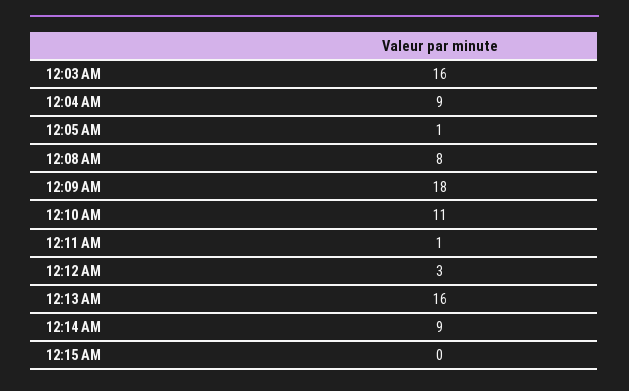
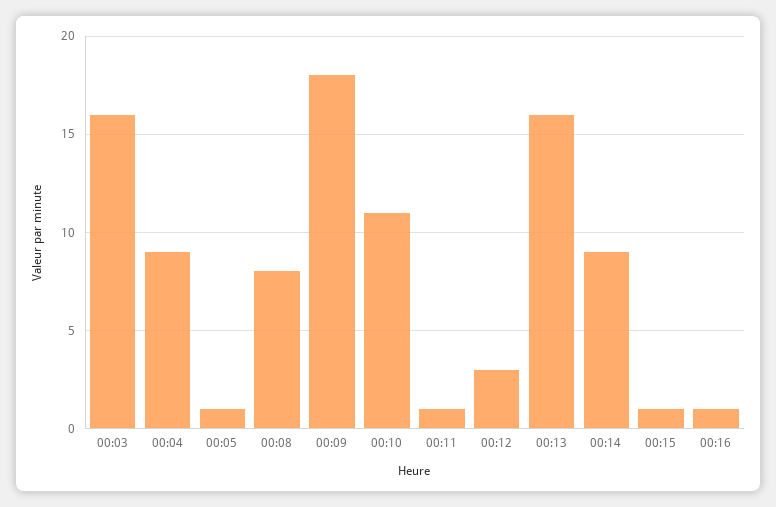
12:15 AM: 0 -> 1
00:16: none -> 1

